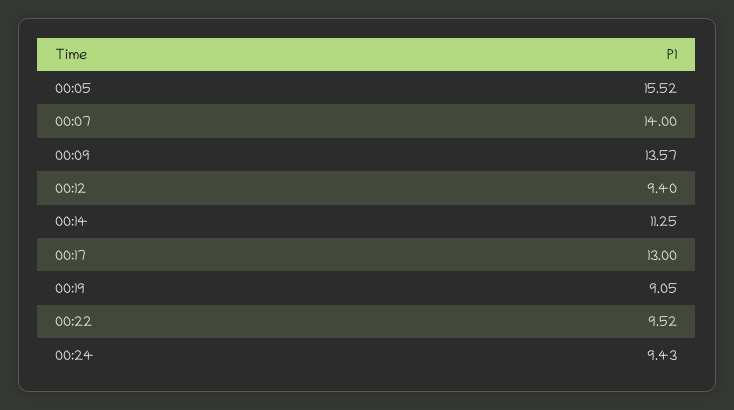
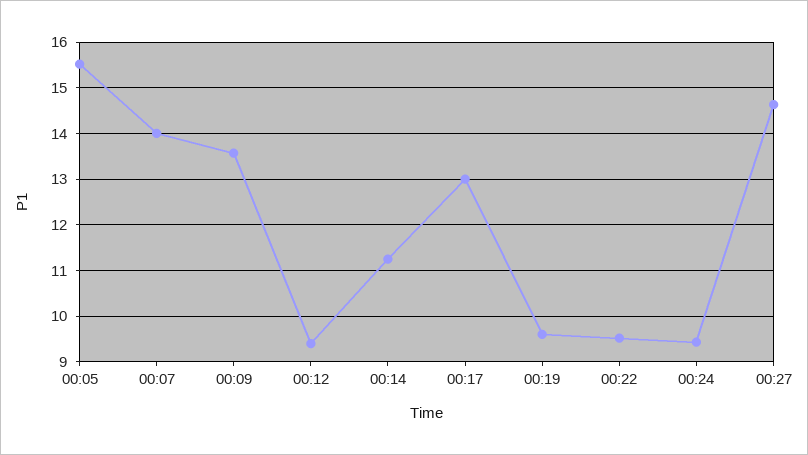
00:19: 9.05 -> 9.6
00:27: none -> 14.6

